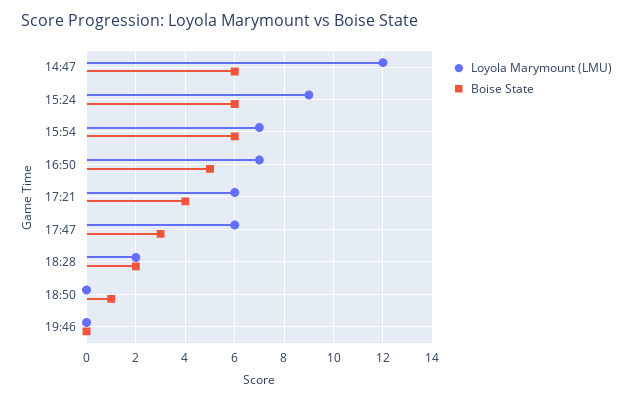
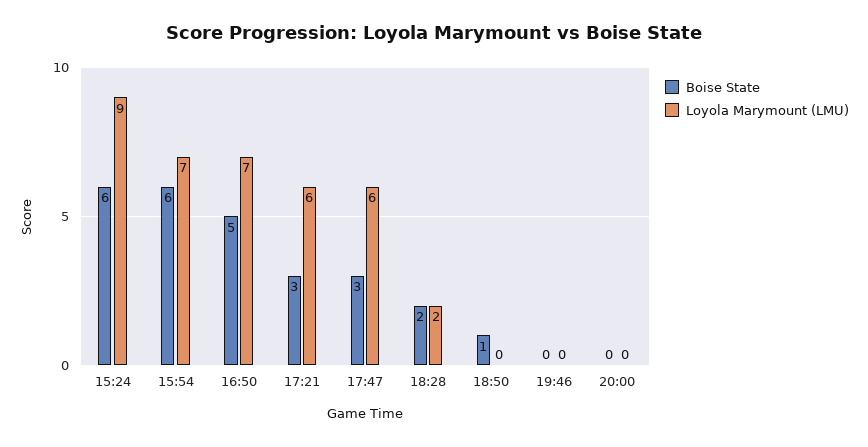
Loyola Marymount (LMU), 14:47: 12 -> none
Boise State, 14:47: 6 -> none
Boise State, 17:21: 4 -> 3
Boise State, 20:00: none -> 0
Loyola Marymount (LMU), 20:00: none -> 0

